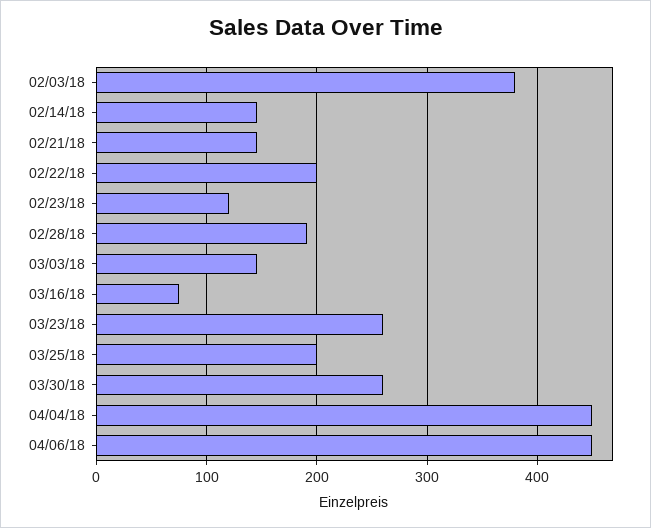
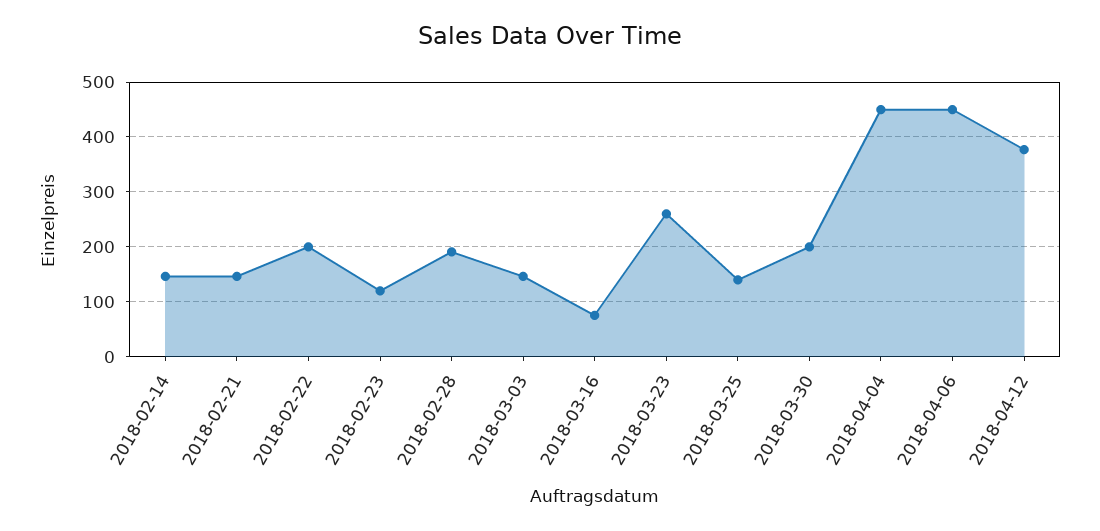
02/03/18: 380 -> none
03/25/18: 200 -> 140
03/30/18: 260 -> 200
2018-04-12: none -> 380

